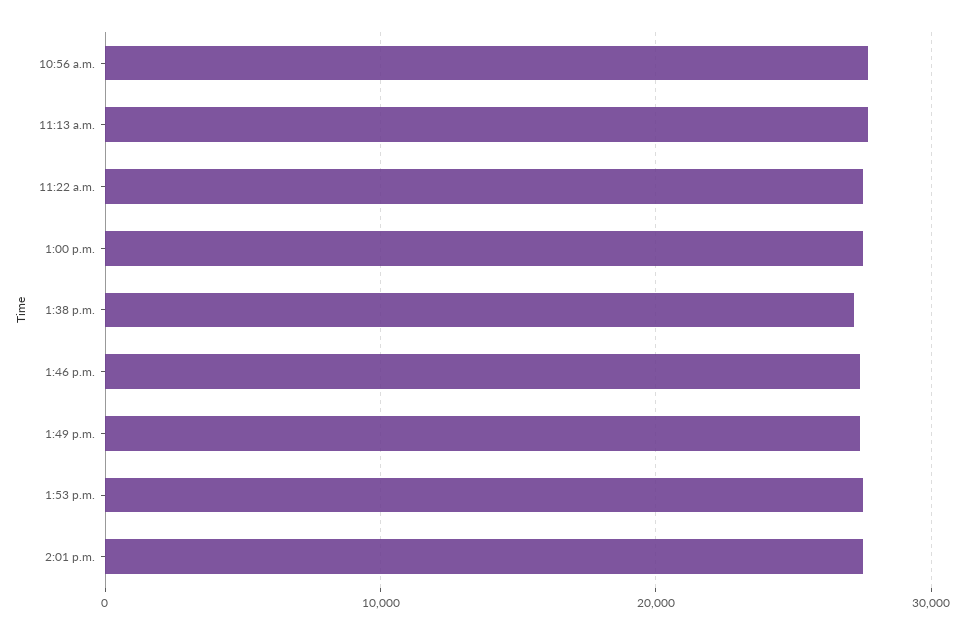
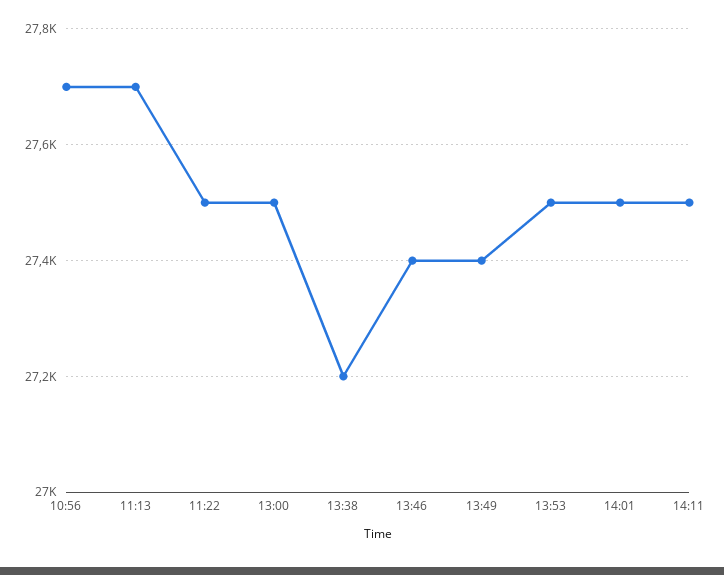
14:11: none -> 27500

